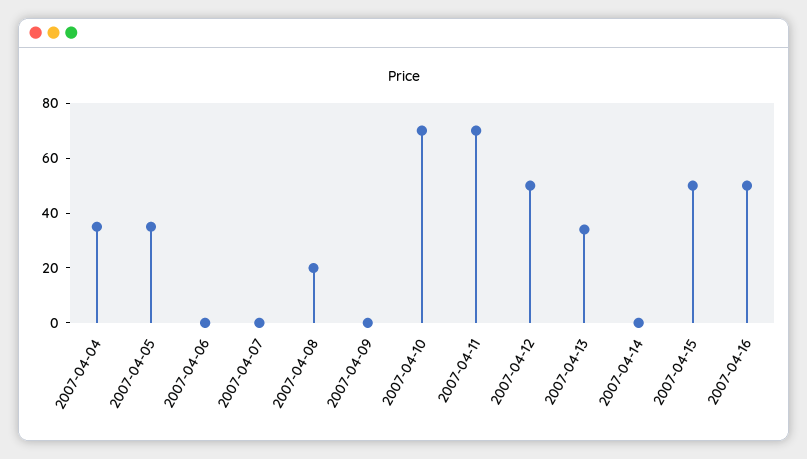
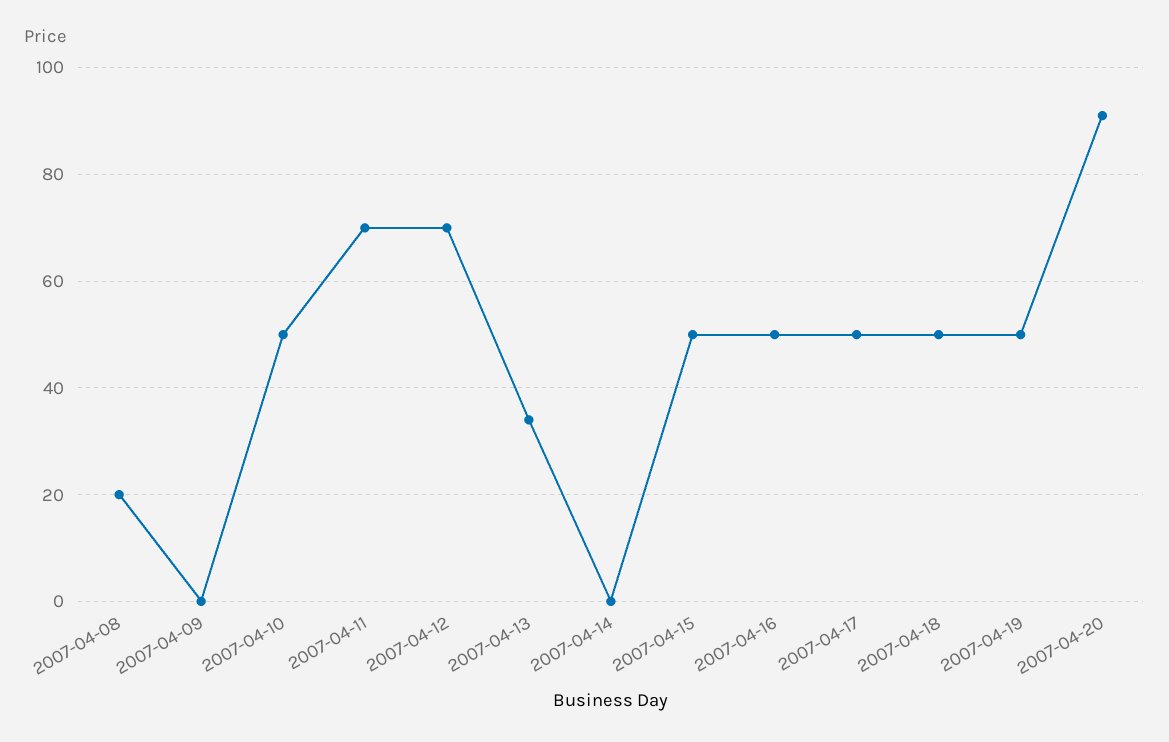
2007-04-04: 35 -> none
2007-04-05: 35 -> none
2007-04-06: 0 -> none
2007-04-07: 0 -> none
2007-04-10: 70 -> 50
2007-04-12: 50 -> 70
2007-04-17: none -> 50
2007-04-18: none -> 50
2007-04-19: none -> 50
2007-04-20: none -> 90

